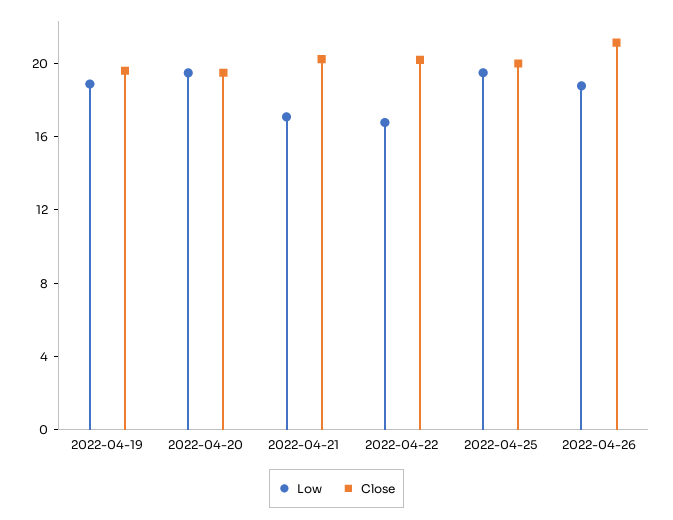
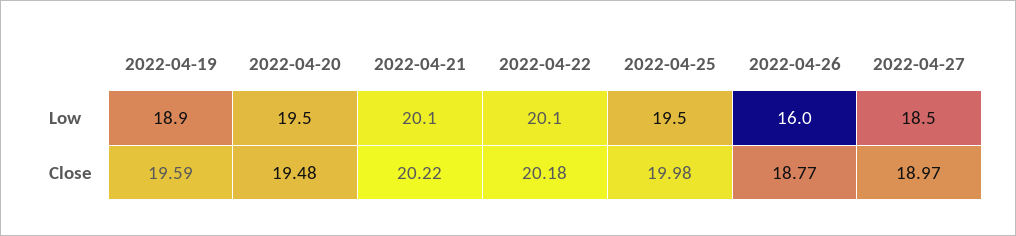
Low, 2022-04-21: 17 -> 20.1
Low, 2022-04-22: 17 -> 20.1
Low, 2022-04-26: 19 -> 16
Close, 2022-04-26: 21 -> 18.77
Low, 2022-04-27: none -> 18.5
Close, 2022-04-27: none -> 18.97

